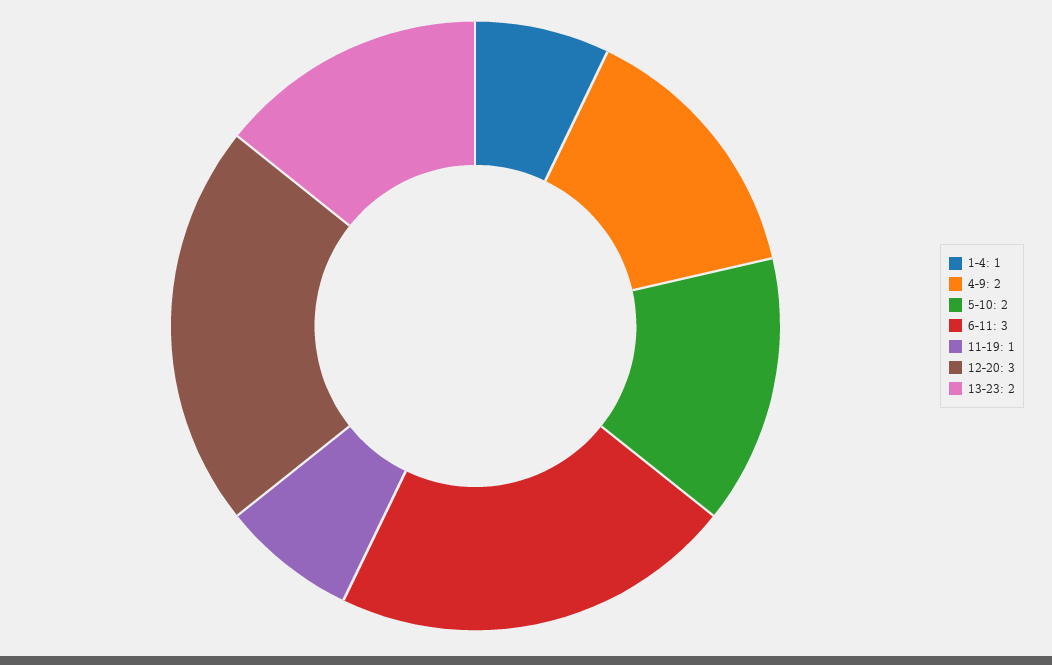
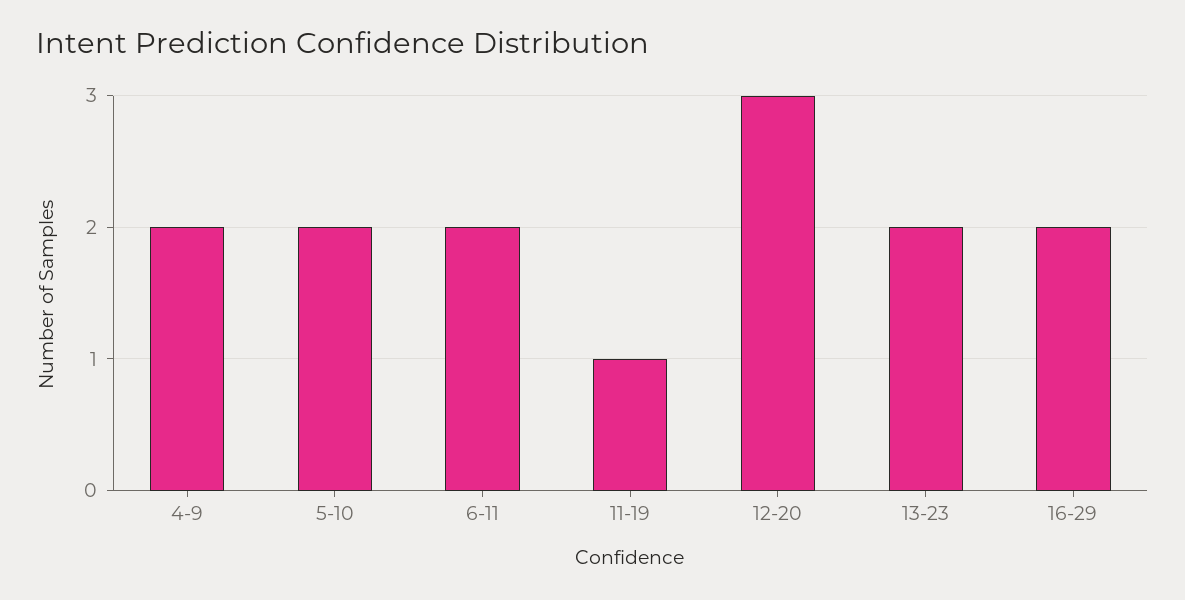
1-4: 1 -> none
6-11: 3 -> 2
16-29: none -> 2

